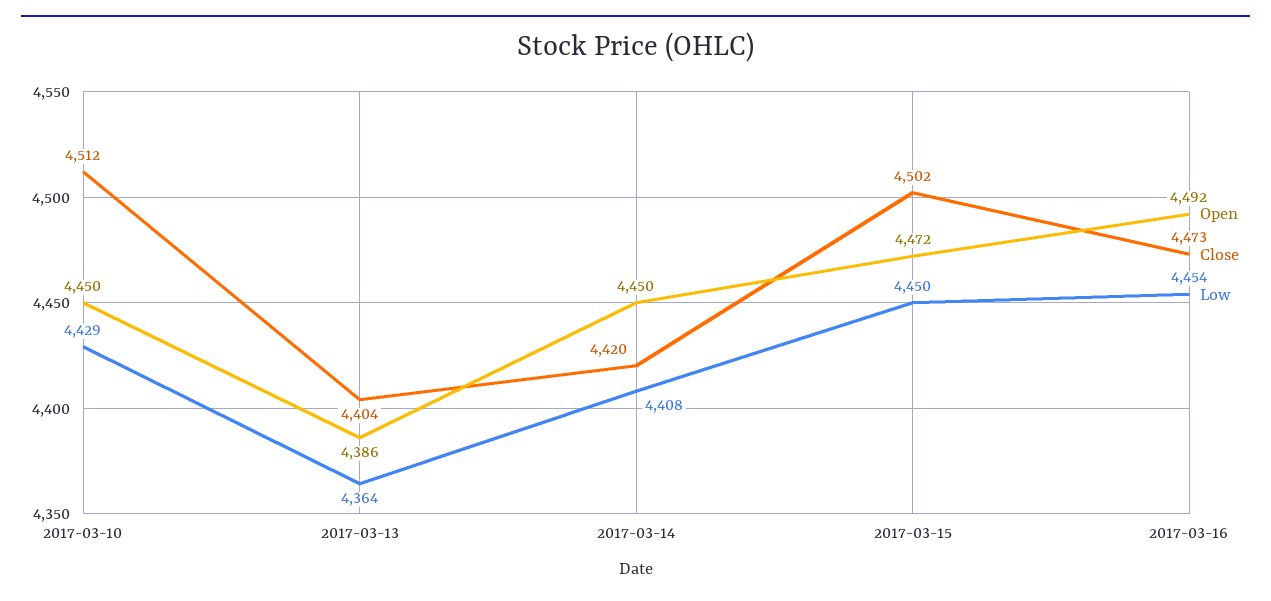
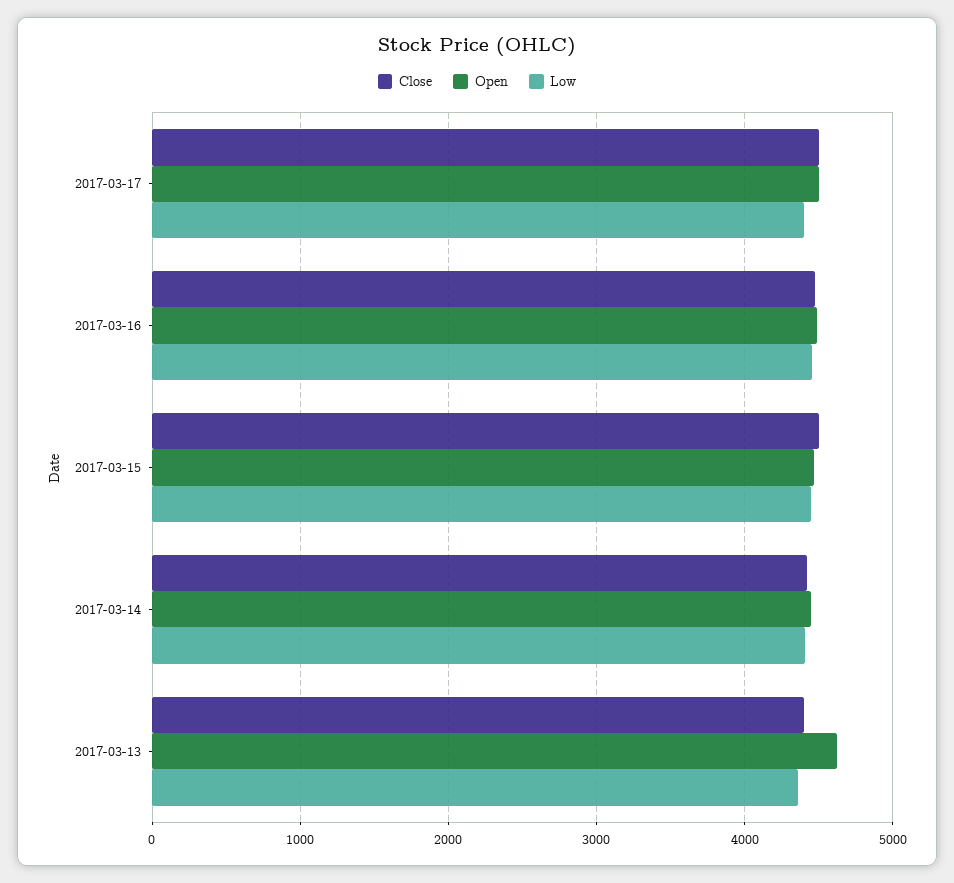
Open, 2017-03-10: 4450 -> none
Close, 2017-03-10: 4512 -> none
Low, 2017-03-10: 4429 -> none
Open, 2017-03-13: 4386 -> 4600
Close, 2017-03-17: none -> 4500
Open, 2017-03-17: none -> 4500
Low, 2017-03-17: none -> 4400

